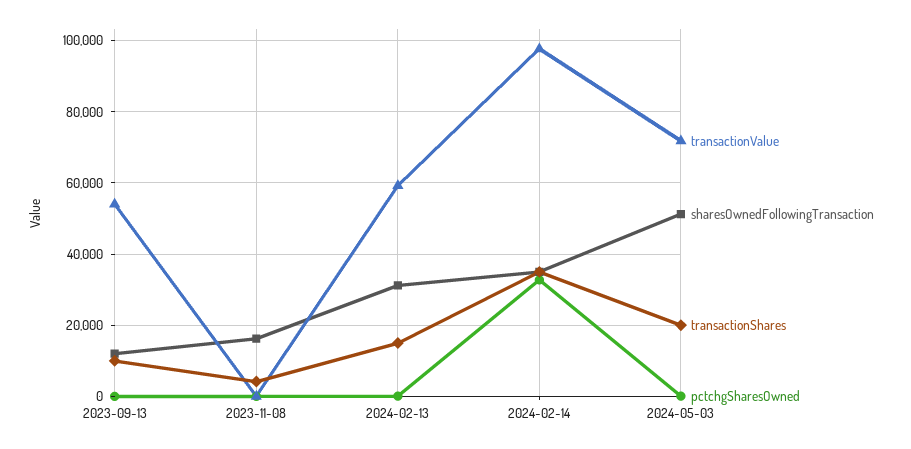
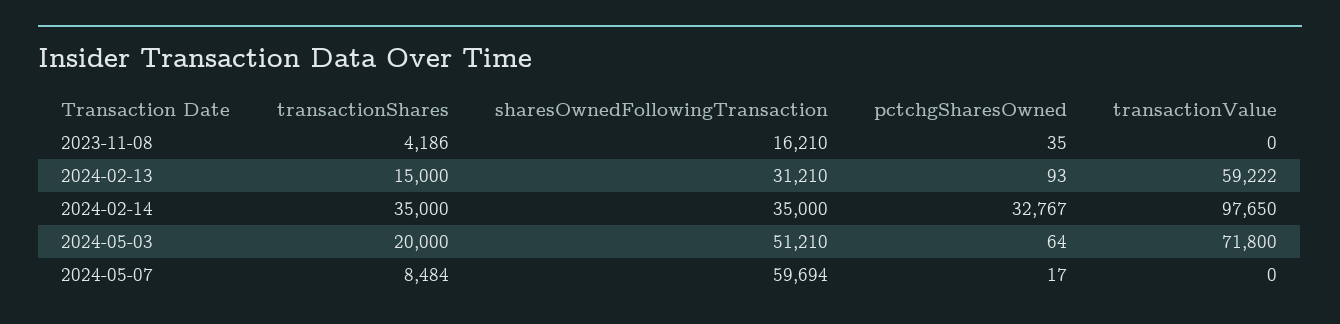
transactionValue, 2023-09-13: 54000 -> none
sharesOwnedFollowingTransaction, 2023-09-13: 12000 -> none
transactionShares, 2023-09-13: 10000 -> none
pctchgSharesOwned, 2023-09-13: 0 -> none
transactionShares, 2024-05-07: none -> 8484
sharesOwnedFollowingTransaction, 2024-05-07: none -> 59694
pctchgSharesOwned, 2024-05-07: none -> 17
transactionValue, 2024-05-07: none -> 0

